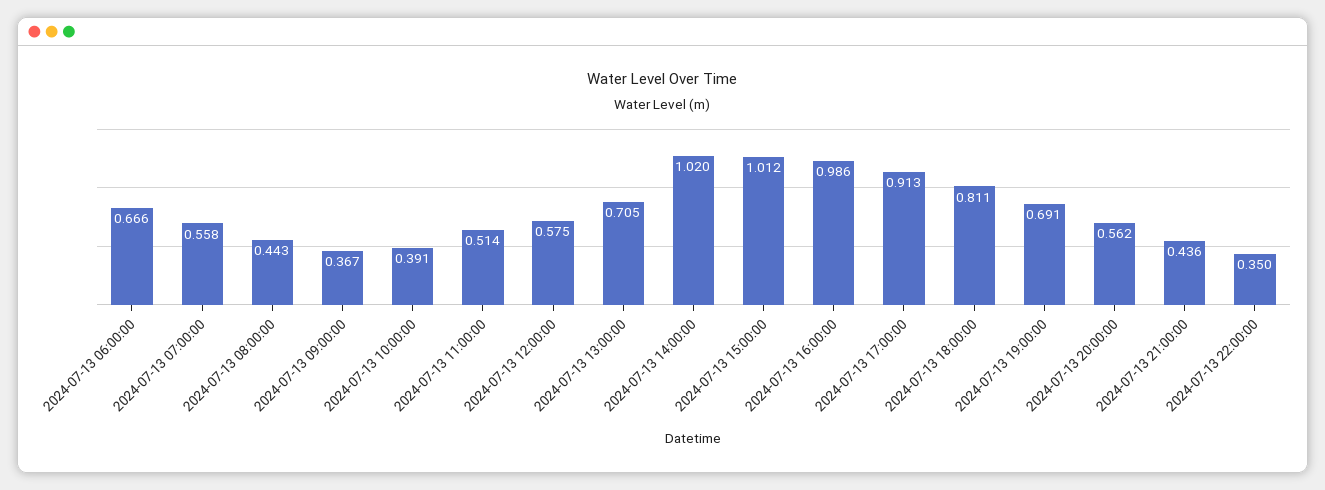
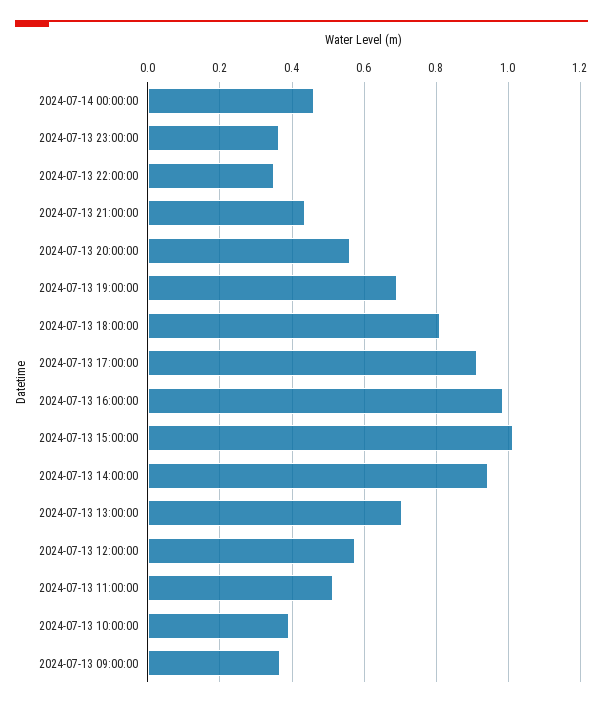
2024-07-13 06:00:00: 0.666 -> none
2024-07-13 07:00:00: 0.558 -> none
2024-07-13 08:00:00: 0.443 -> none
2024-07-13 14:00:00: 1.02 -> 0.94
2024-07-14 00:00:00: none -> 0.46
2024-07-13 23:00:00: none -> 0.36

